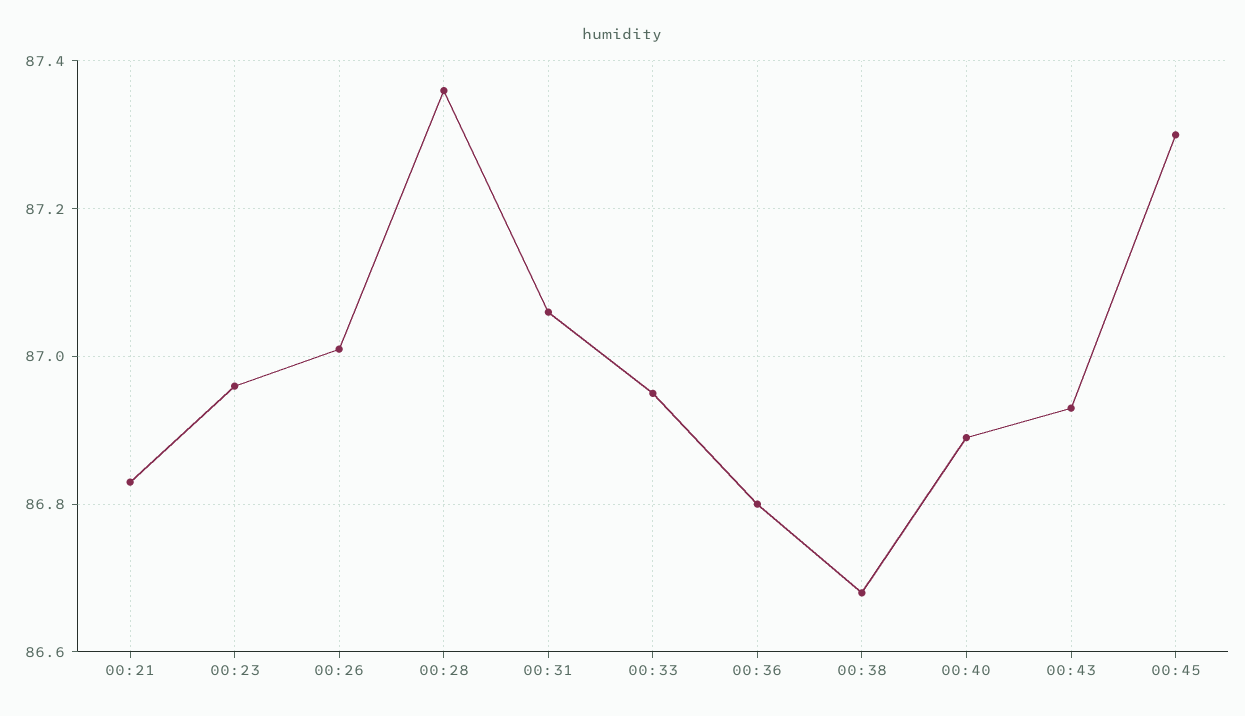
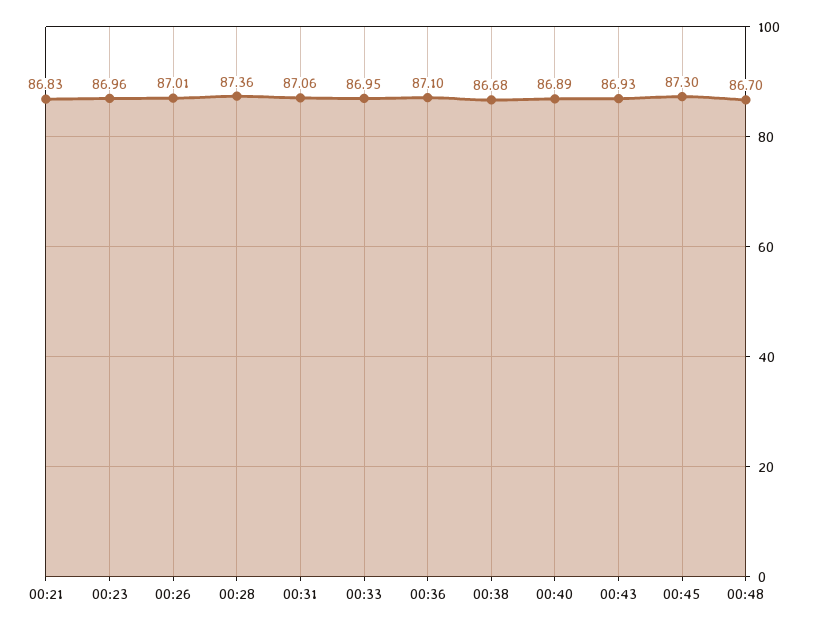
00:36: 86.8 -> 87.1
00:48: none -> 86.7

